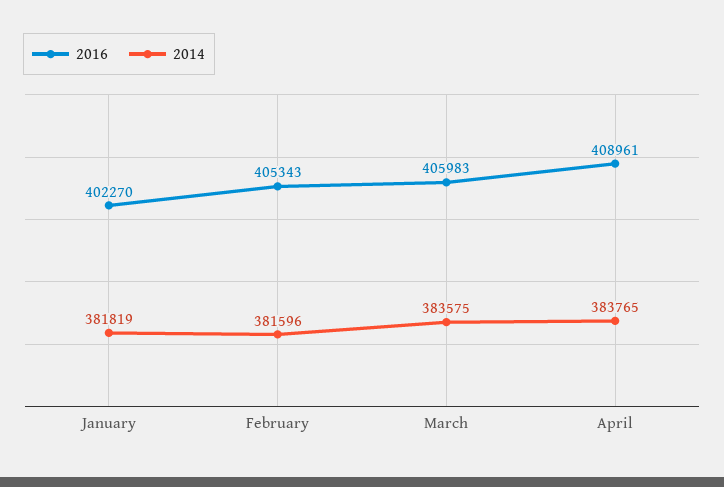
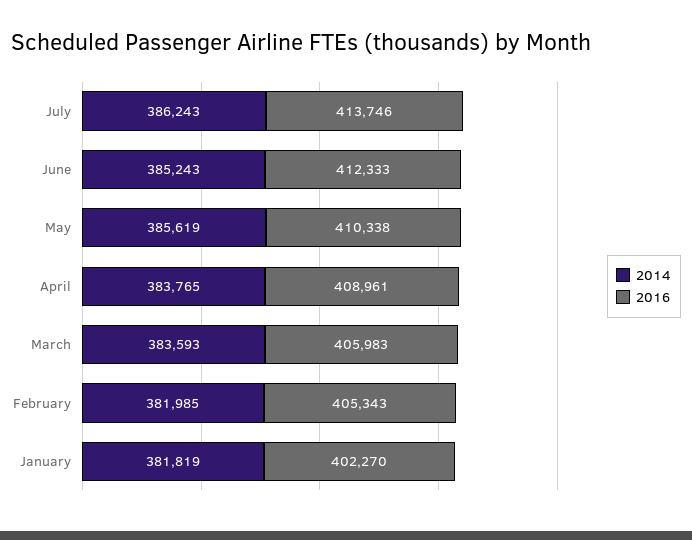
2014, February: 381596 -> 381985
2014, March: 383575 -> 383593
2014, July: none -> 386243
2016, July: none -> 413746
2014, June: none -> 385243
2016, June: none -> 412333
2014, May: none -> 385619
2016, May: none -> 410338

